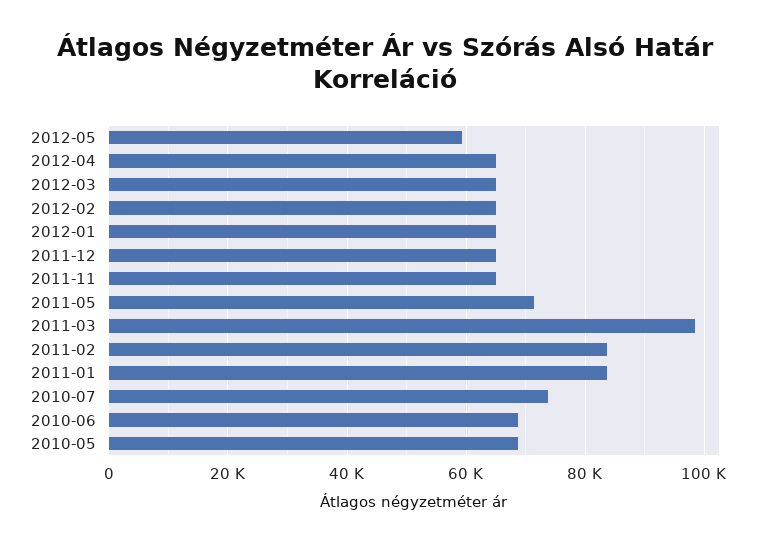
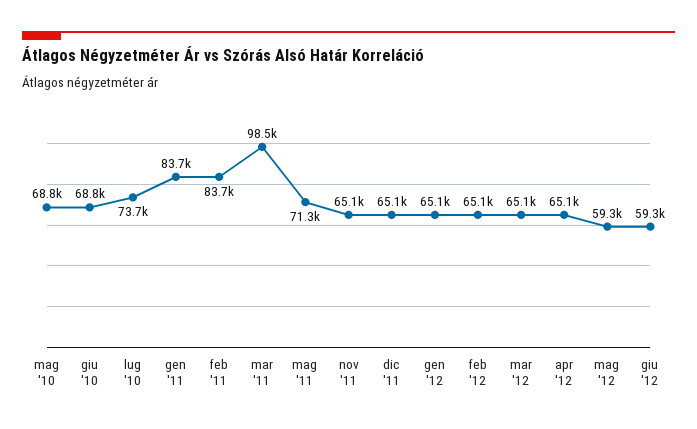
giu '12: none -> 59300

